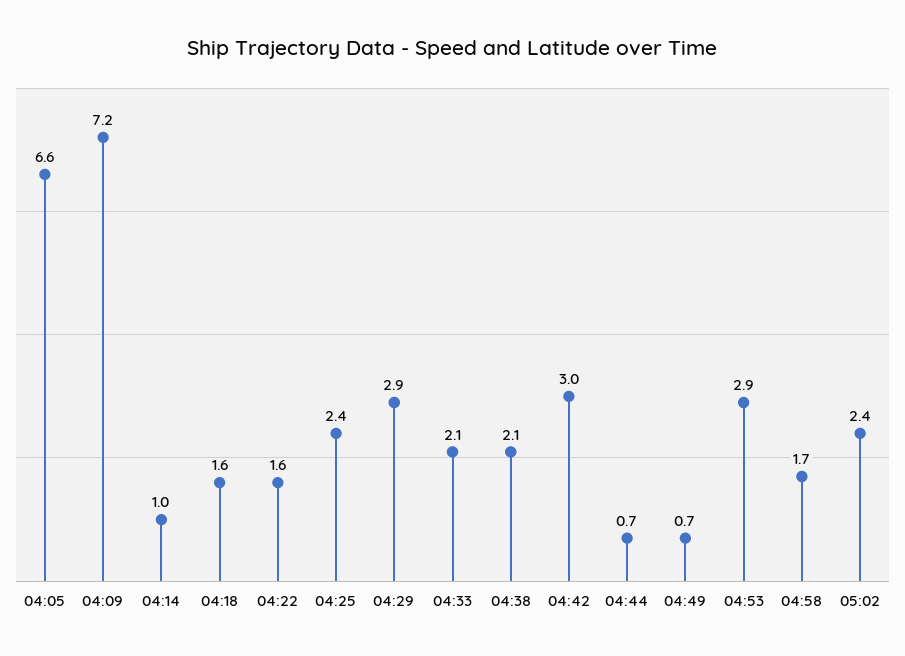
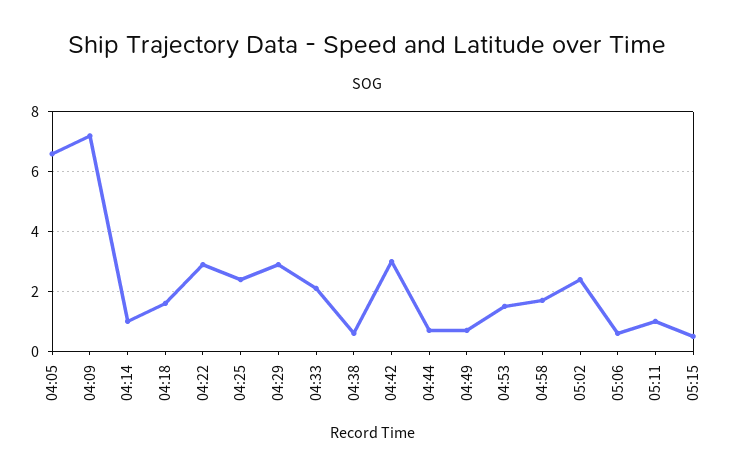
04:22: 1.6 -> 3
04:38: 2.1 -> 0.5
04:53: 2.9 -> 1.5
05:06: none -> 0.5
05:11: none -> 1
05:15: none -> 0.5

